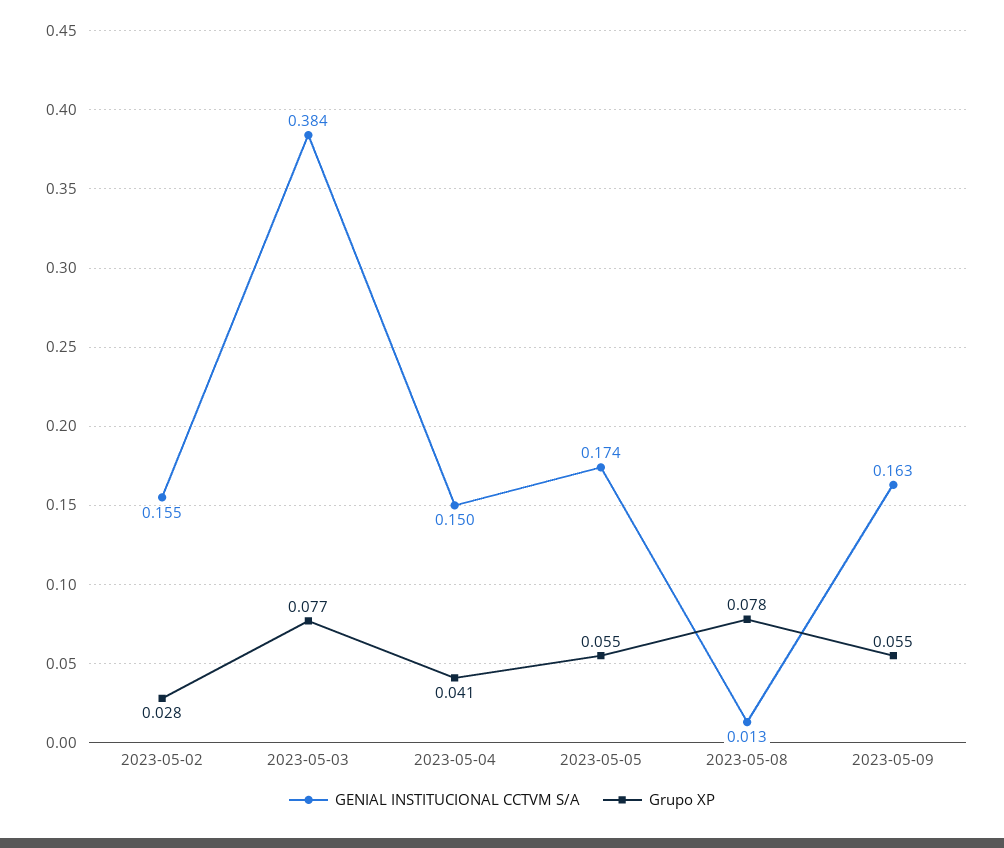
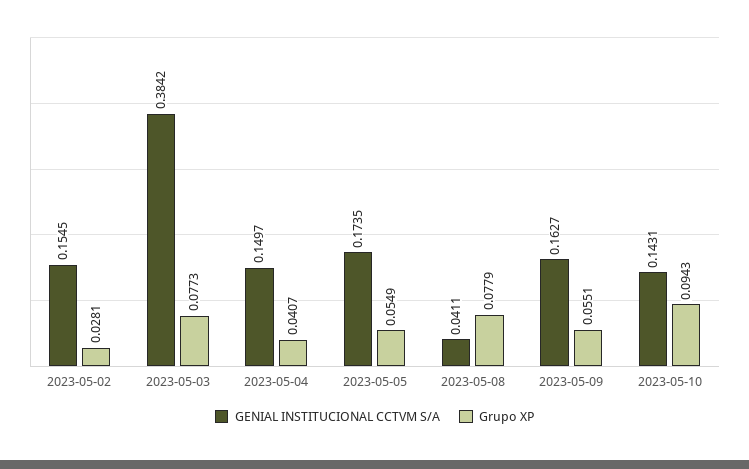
GENIAL INSTITUCIONAL CCTVM S/A, 2023-05-08: 0.013 -> 0.0411
GENIAL INSTITUCIONAL CCTVM S/A, 2023-05-10: none -> 0.1431
Grupo XP, 2023-05-10: none -> 0.0943

